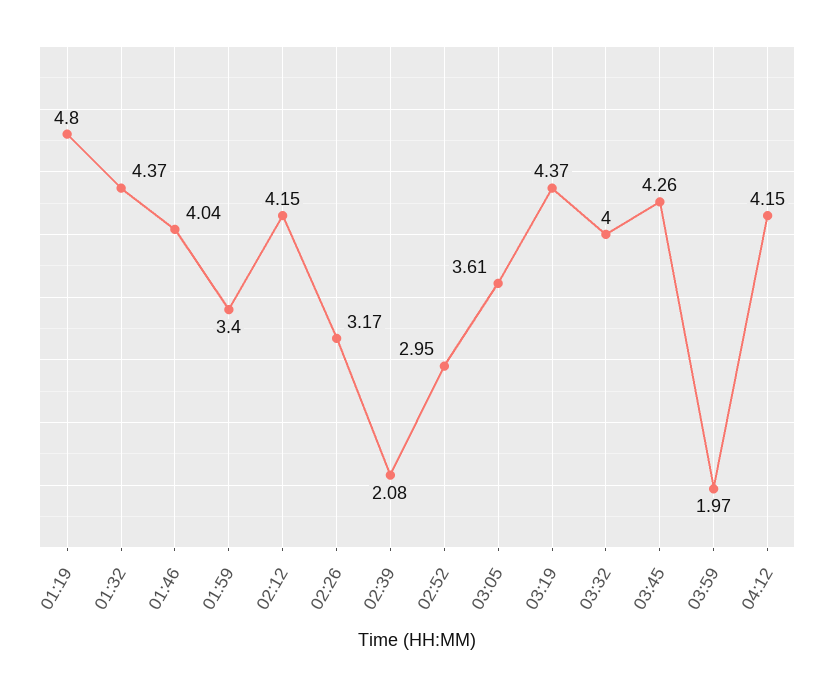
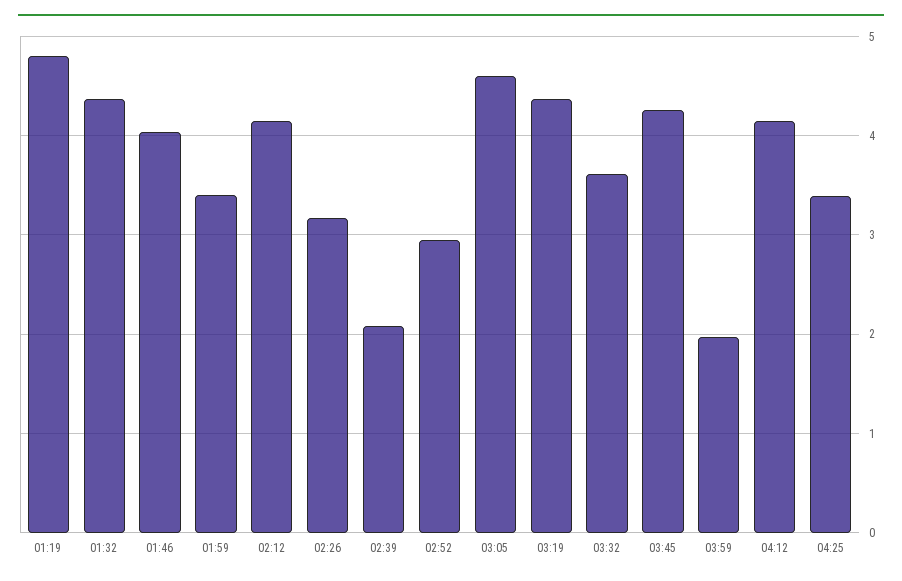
03:05: 3.61 -> 4.6
03:32: 4 -> 3.6
04:25: none -> 3.4

